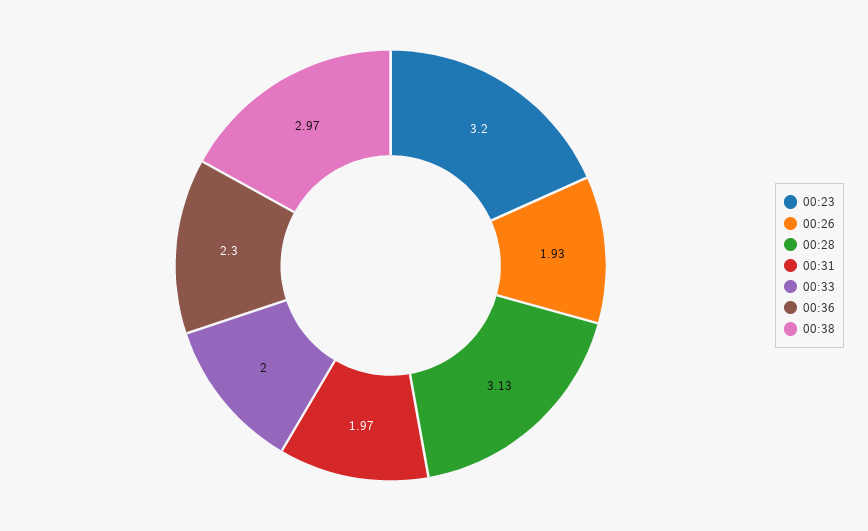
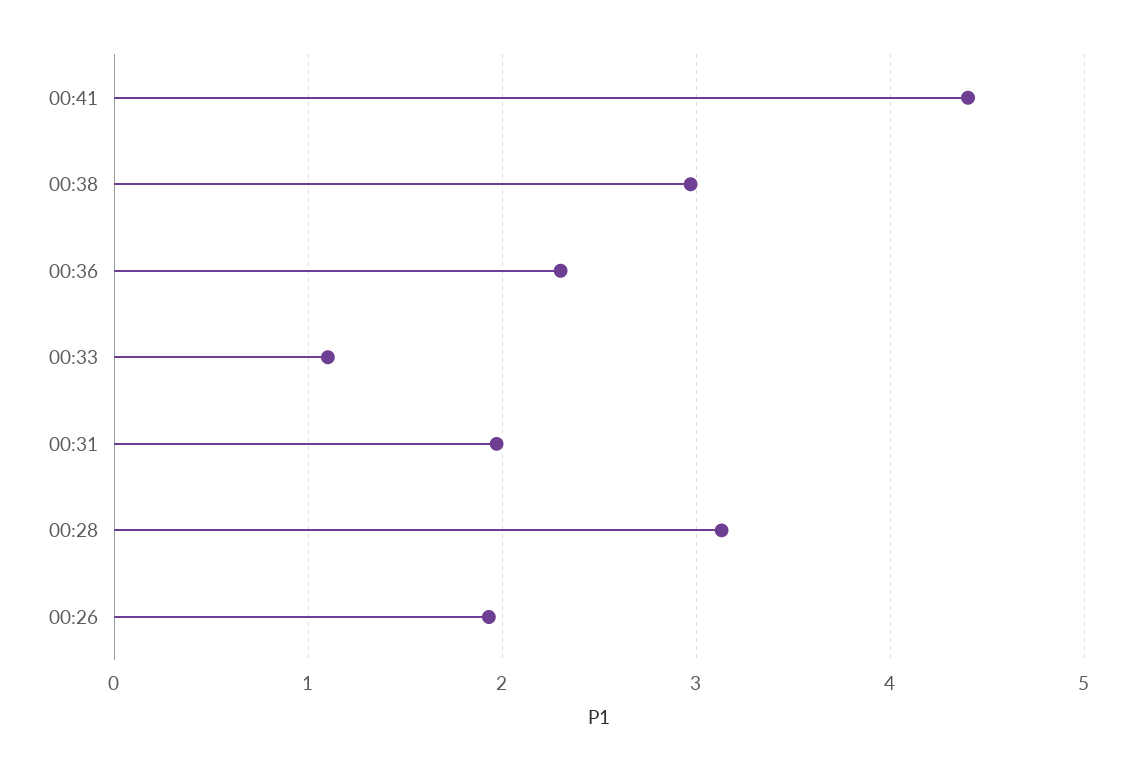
00:23: 3.2 -> none
00:33: 2 -> 1.1
00:41: none -> 4.4

